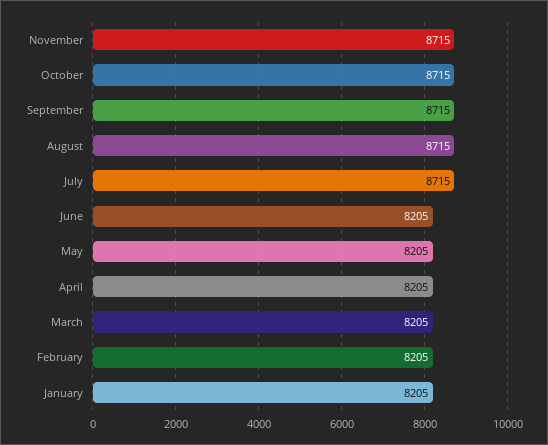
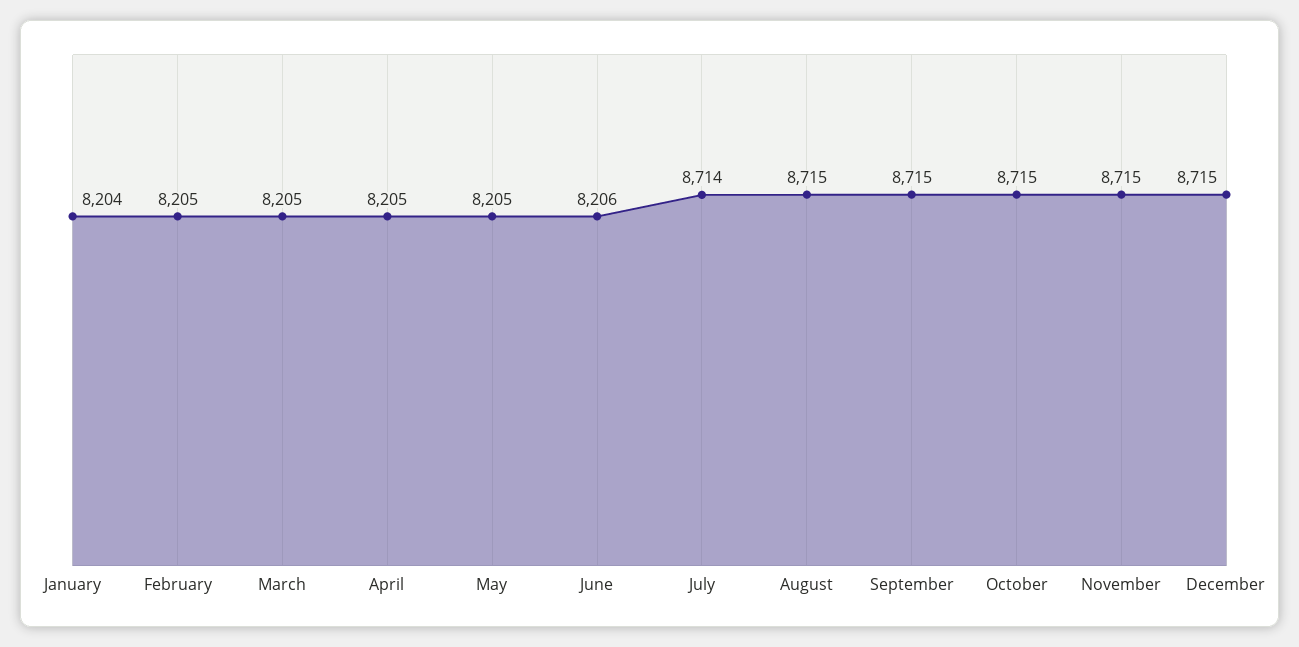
July: 8715 -> 8714
June: 8205 -> 8206
January: 8205 -> 8204
December: none -> 8715

